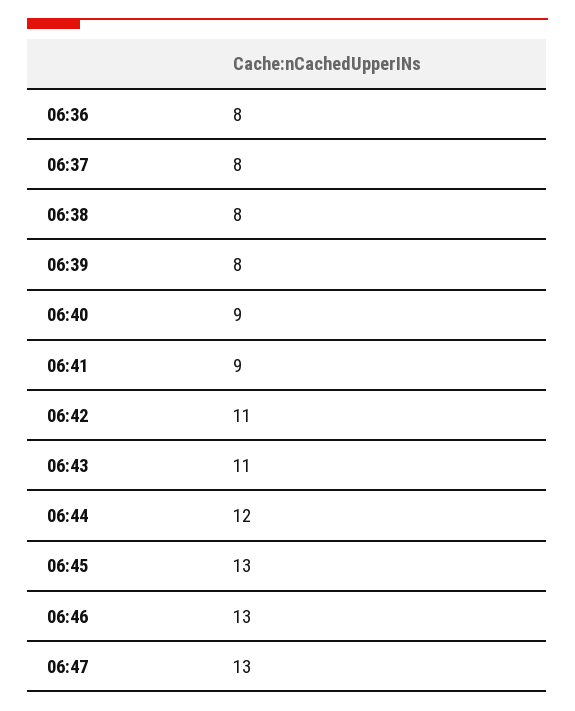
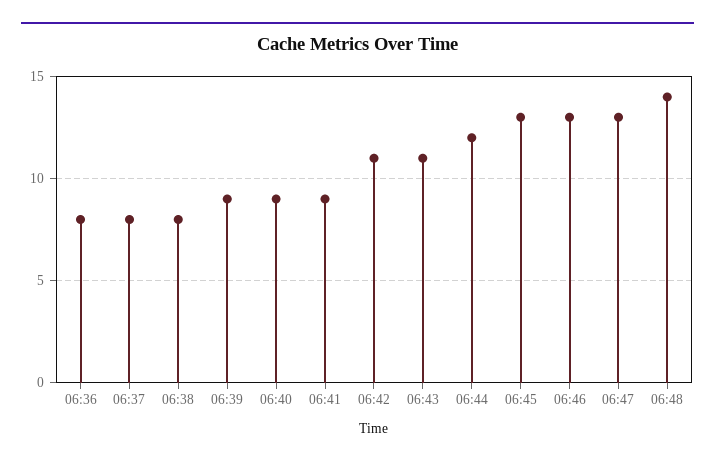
06:39: 8 -> 9
06:48: none -> 14

